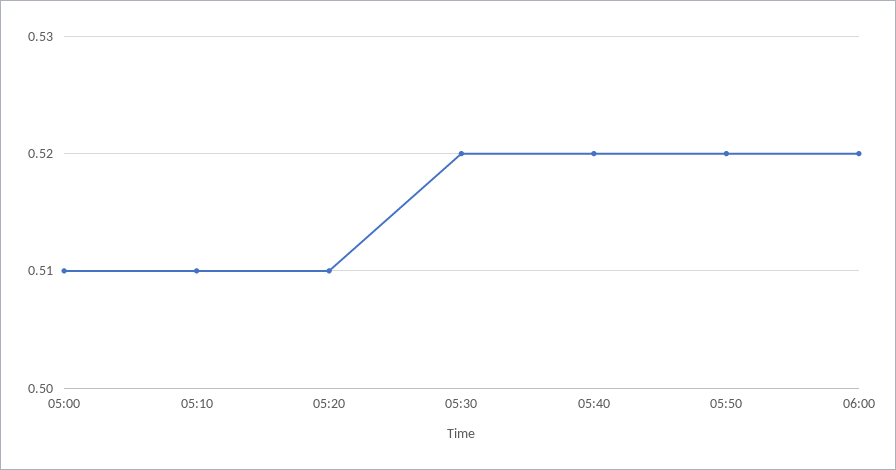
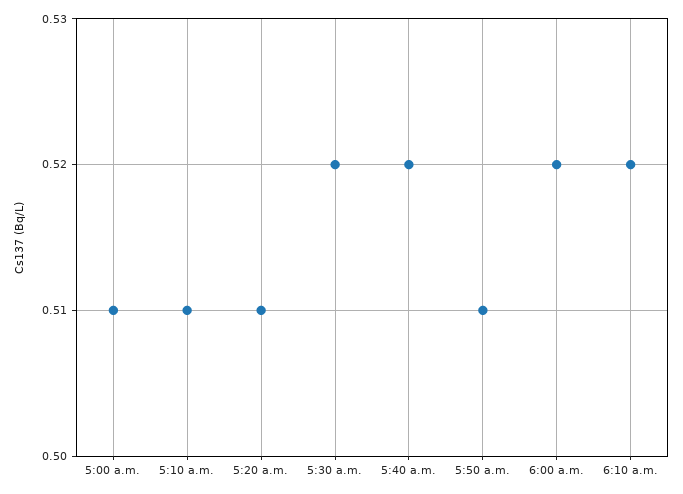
05:50: 0.52 -> 0.51
6:10 a.m.: none -> 0.52

